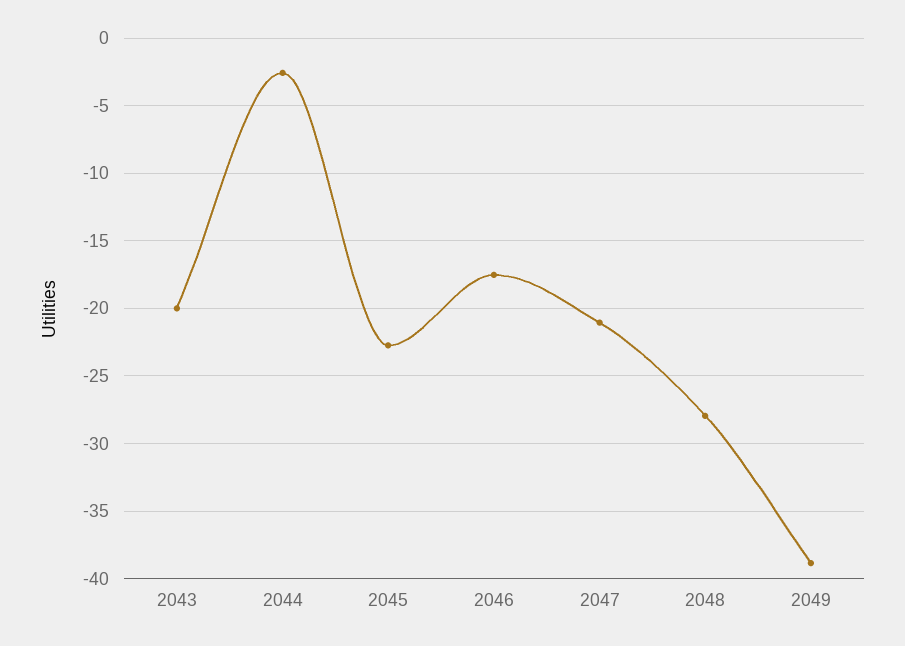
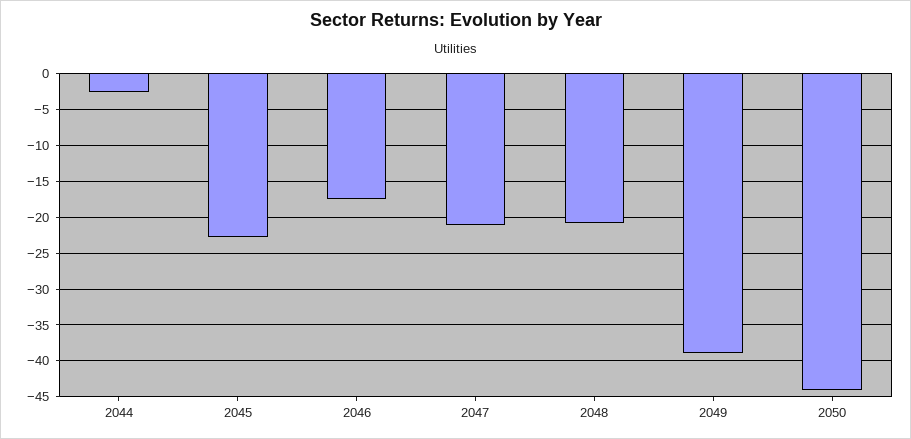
2043: -20 -> none
2048: -28 -> -21
2050: none -> -44

